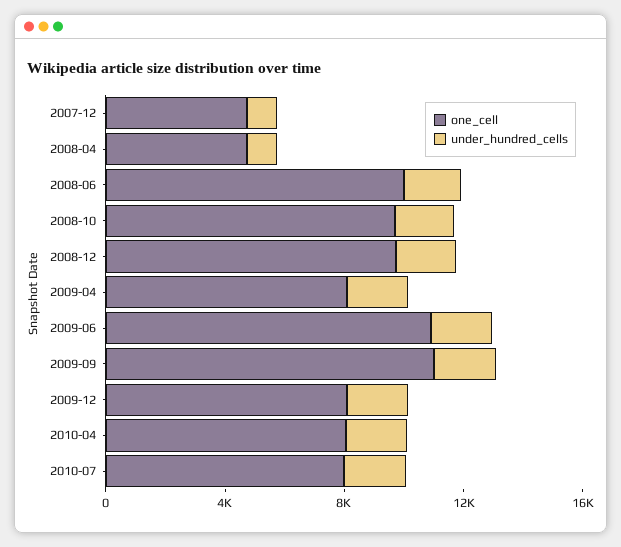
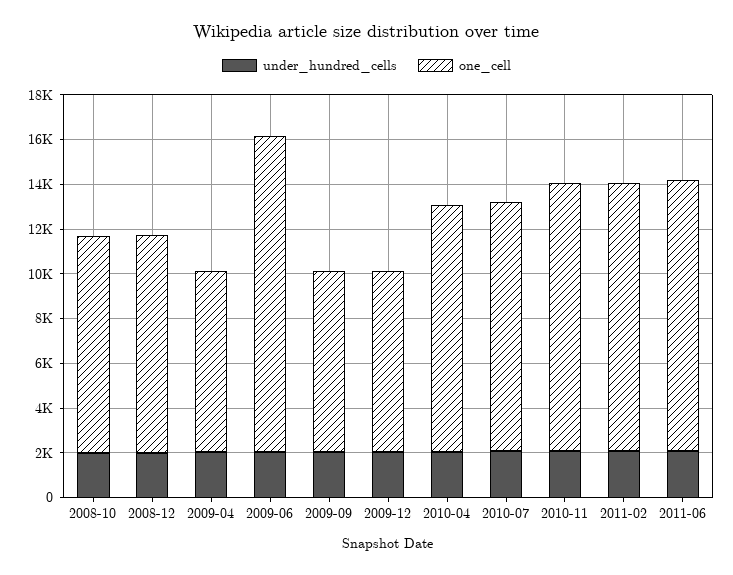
one_cell, 2007-12: 5000 -> none
under_hundred_cells, 2007-12: 1000 -> none
one_cell, 2008-04: 5000 -> none
under_hundred_cells, 2008-04: 1000 -> none
one_cell, 2008-06: 10000 -> none
under_hundred_cells, 2008-06: 2000 -> none
one_cell, 2009-06: 11000 -> 14000
one_cell, 2009-09: 11000 -> 8000
one_cell, 2010-04: 8000 -> 11000
one_cell, 2010-07: 8000 -> 11000
under_hundred_cells, 2010-11: none -> 2000
one_cell, 2010-11: none -> 12000
under_hundred_cells, 2011-02: none -> 2000
one_cell, 2011-02: none -> 12000
under_hundred_cells, 2011-06: none -> 2000
one_cell, 2011-06: none -> 12000

